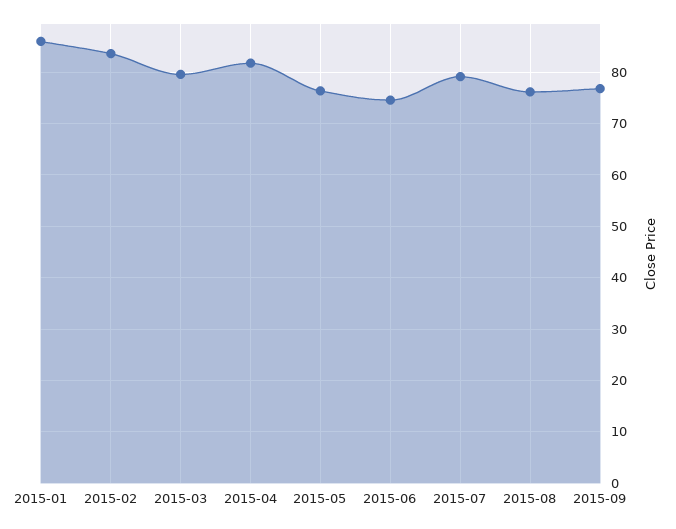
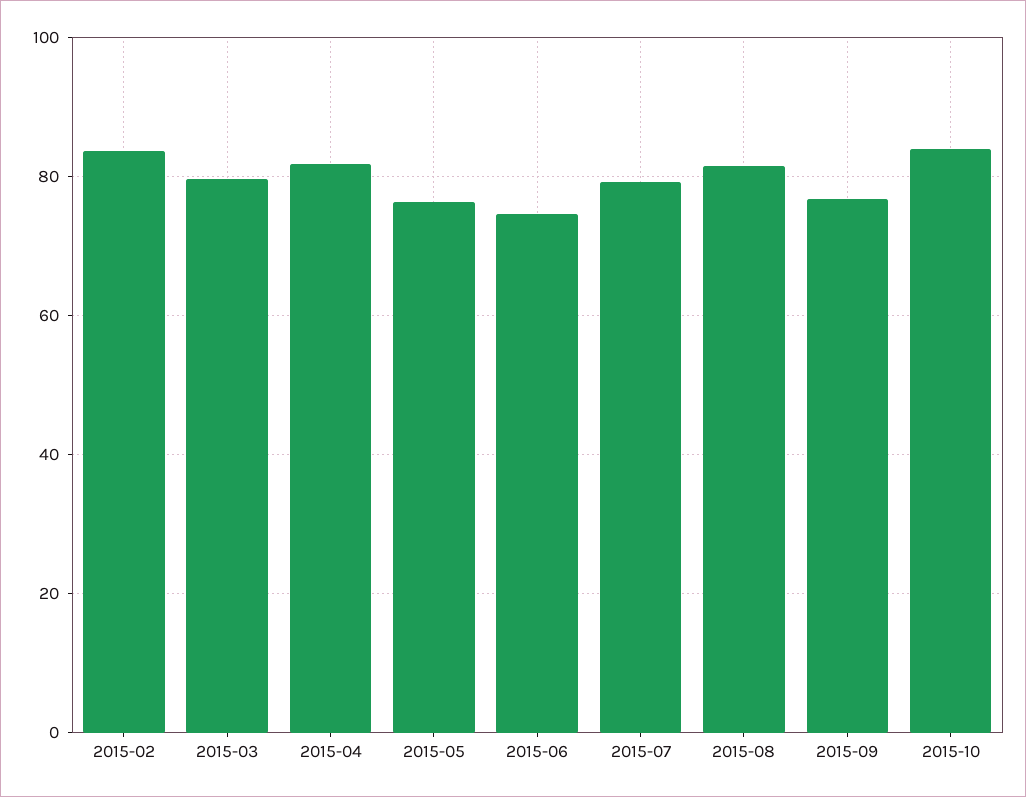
2015-01: 86 -> none
2015-08: 76 -> 82
2015-10: none -> 84

